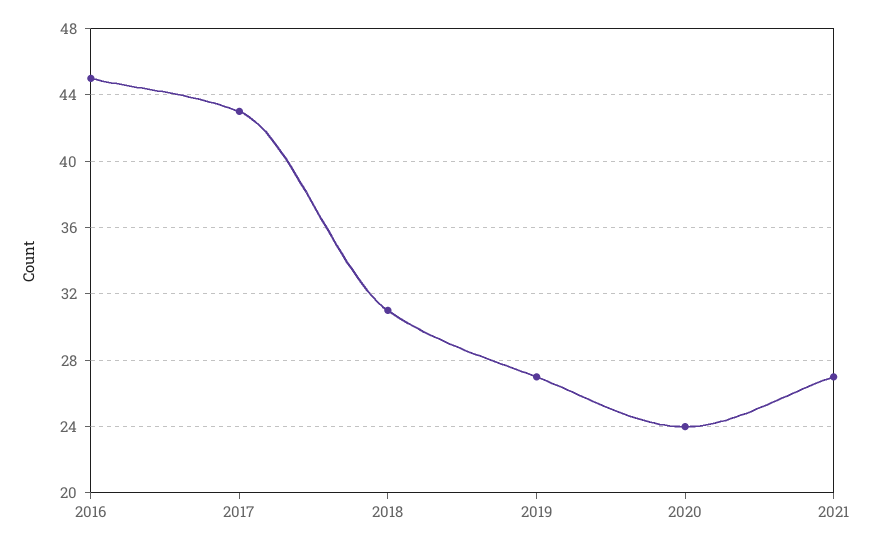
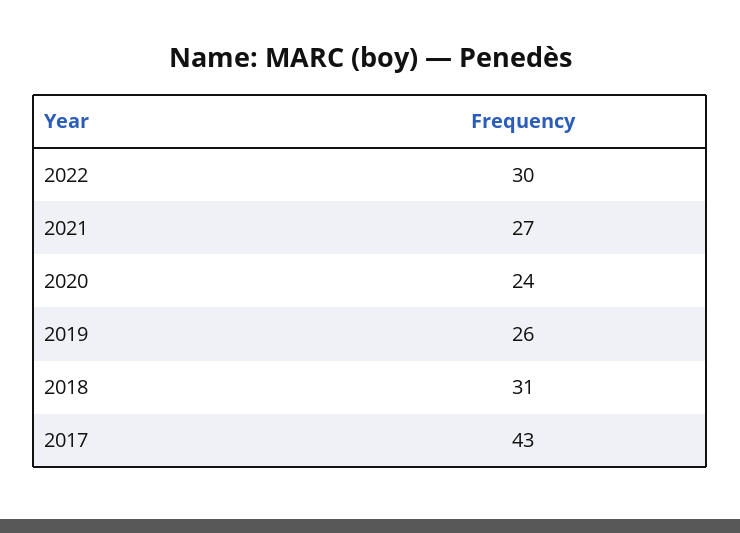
2016: 45 -> none
2019: 27 -> 26
2022: none -> 30

